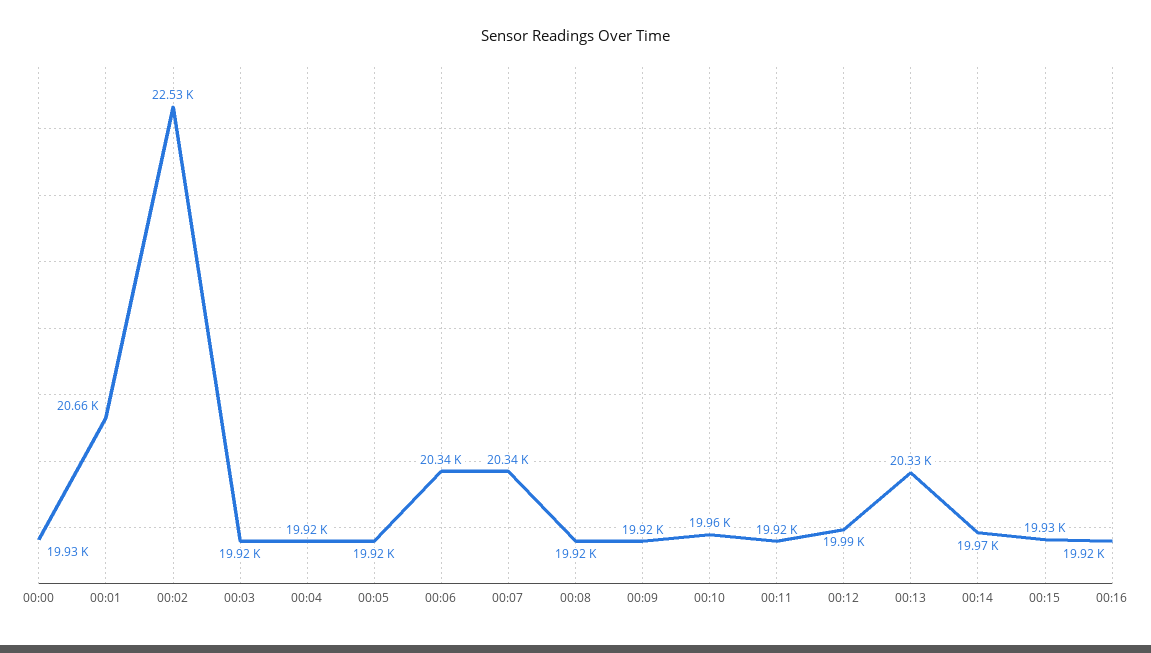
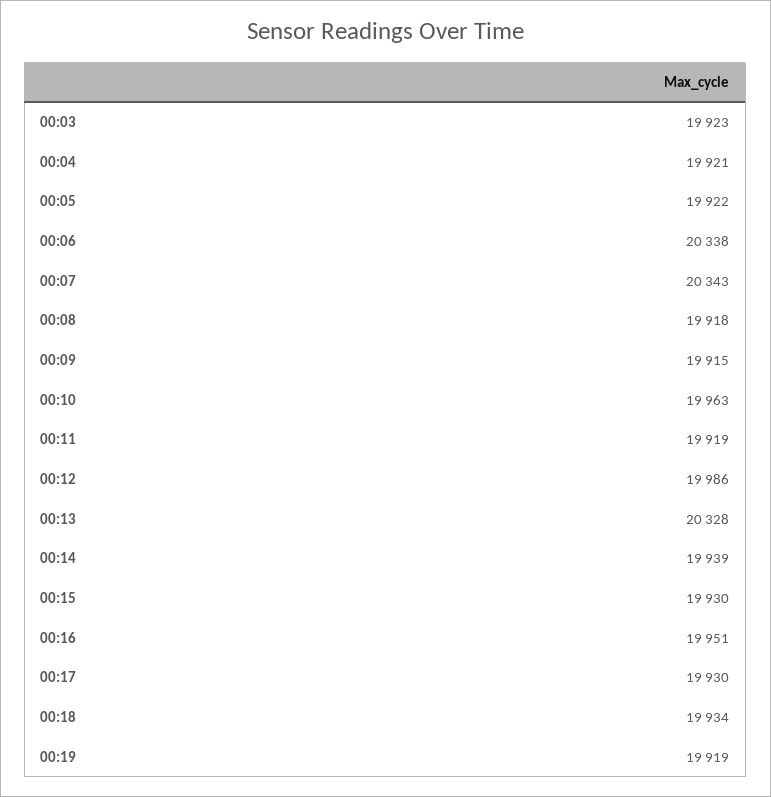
00:00: 19930 -> none
00:01: 20660 -> none
00:02: 22530 -> none
00:14: 19970 -> 19939
00:16: 19920 -> 19951
00:17: none -> 19930
00:18: none -> 19934
00:19: none -> 19919

